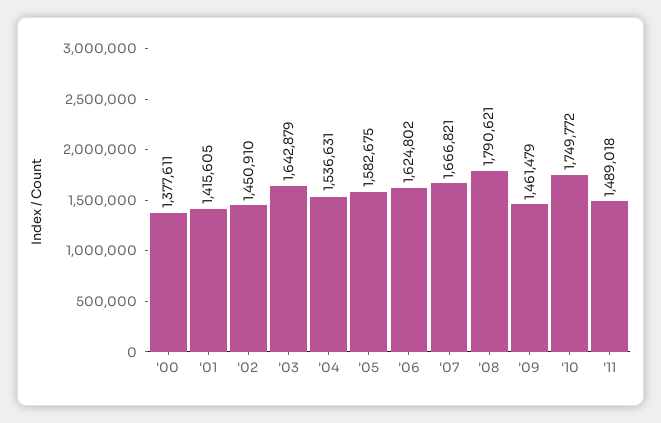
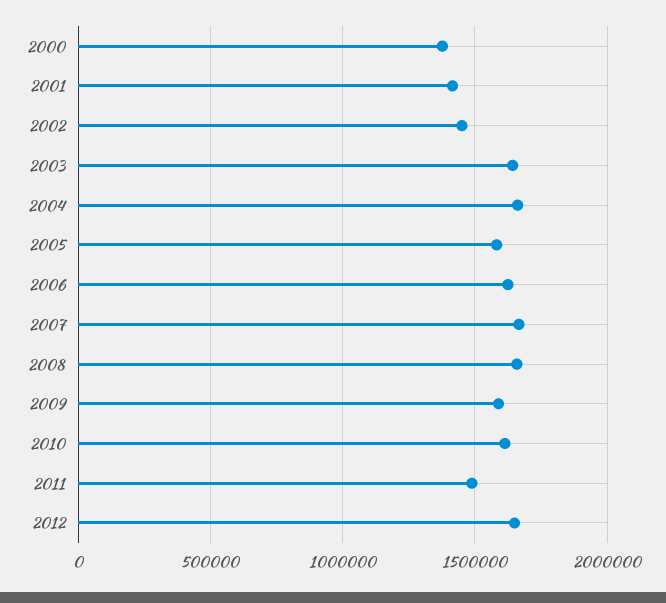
'04: 1536631 -> 1650000
'08: 1790621 -> 1650000
'09: 1461479 -> 1600000
'10: 1749772 -> 1600000
2012: none -> 1650000

